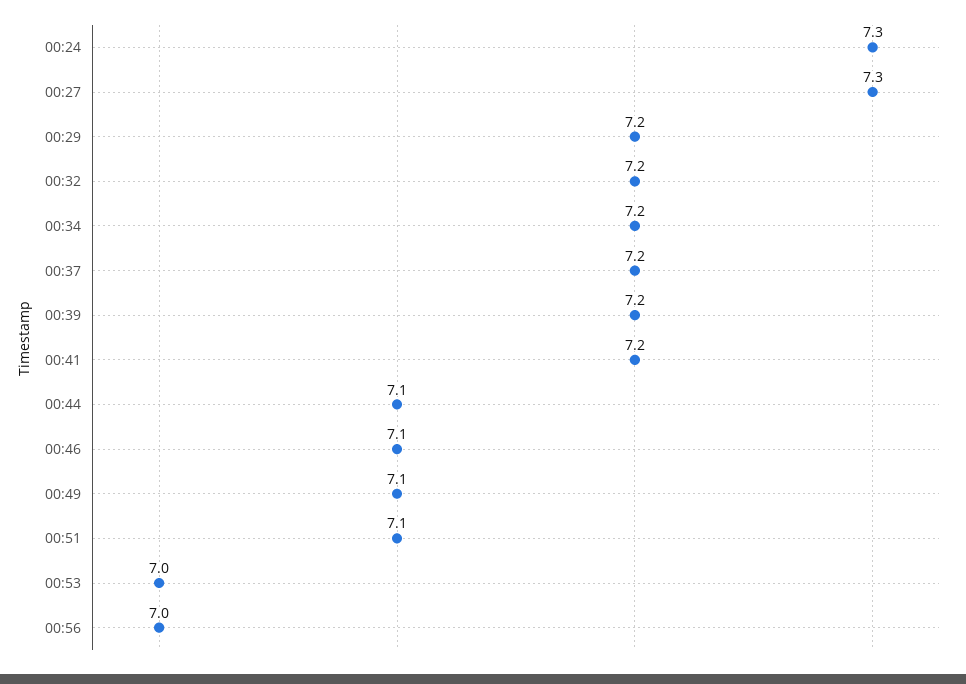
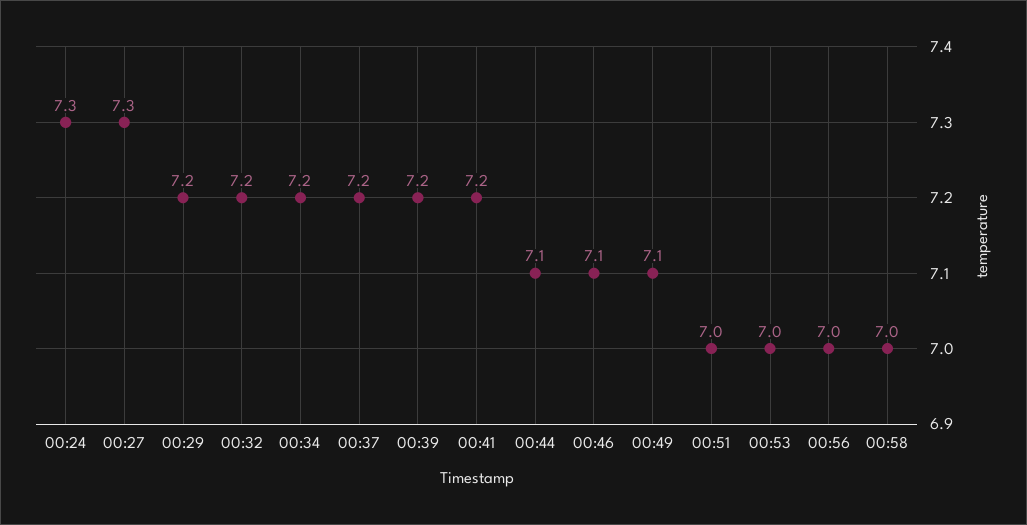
00:51: 7.1 -> 7
00:58: none -> 7

